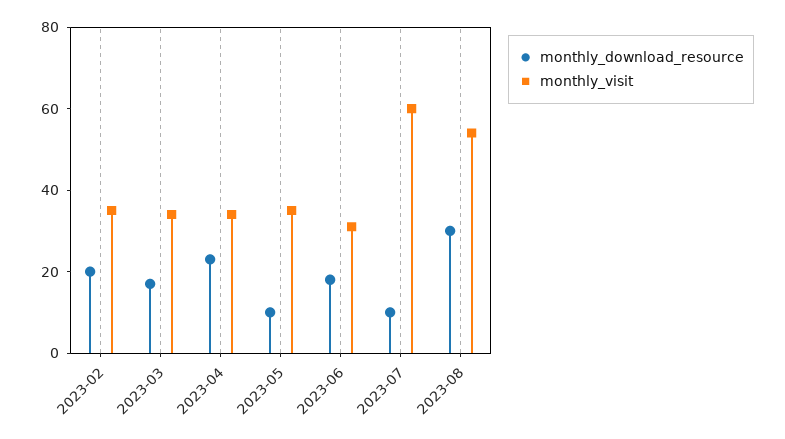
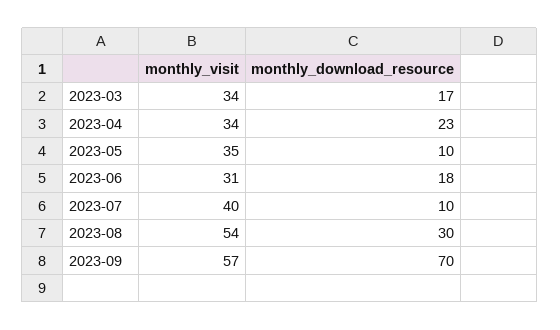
monthly_download_resource, 2023-02: 20 -> none
monthly_visit, 2023-02: 35 -> none
monthly_visit, 2023-07: 60 -> 40
monthly_visit, 2023-09: none -> 57
monthly_download_resource, 2023-09: none -> 70

